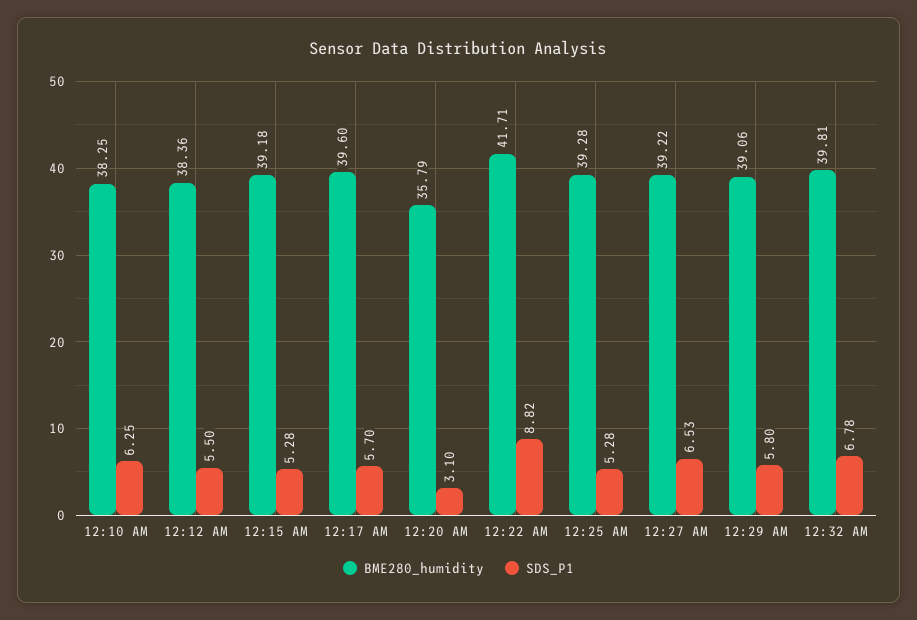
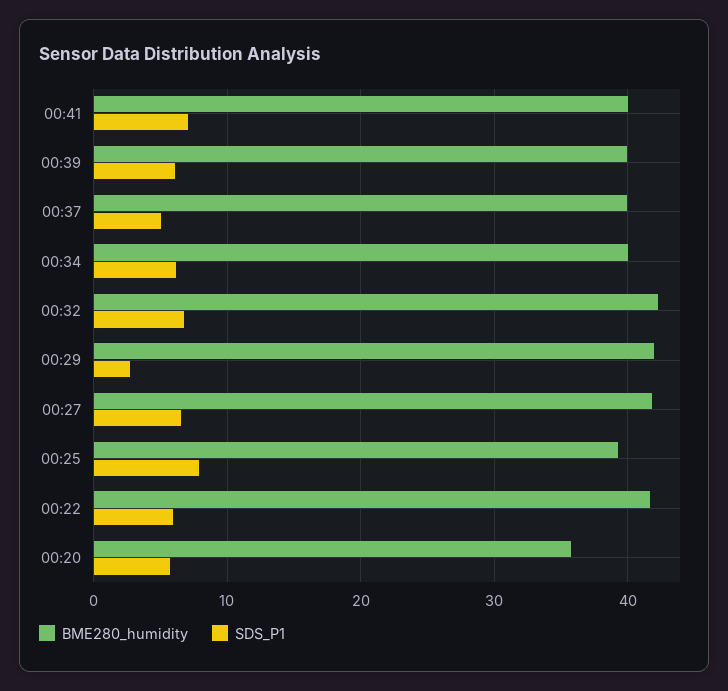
BME280_humidity, 12:10 AM: 38.25 -> none
SDS_P1, 12:10 AM: 6.25 -> none
BME280_humidity, 12:12 AM: 38.36 -> none
SDS_P1, 12:12 AM: 5.5 -> none
BME280_humidity, 12:15 AM: 39.18 -> none
SDS_P1, 12:15 AM: 5.28 -> none
BME280_humidity, 12:17 AM: 39.6 -> none
SDS_P1, 12:17 AM: 5.7 -> none
SDS_P1, 12:20 AM: 3.1 -> 6
SDS_P1, 12:22 AM: 8.82 -> 6
SDS_P1, 12:25 AM: 5.28 -> 8
BME280_humidity, 12:27 AM: 39.22 -> 42
BME280_humidity, 12:29 AM: 39.06 -> 42
SDS_P1, 12:29 AM: 5.8 -> 3
BME280_humidity, 12:32 AM: 39.81 -> 42
BME280_humidity, 00:41: none -> 40
SDS_P1, 00:41: none -> 7
BME280_humidity, 00:39: none -> 40
SDS_P1, 00:39: none -> 6
BME280_humidity, 00:37: none -> 40
SDS_P1, 00:37: none -> 5
BME280_humidity, 00:34: none -> 40
SDS_P1, 00:34: none -> 6

